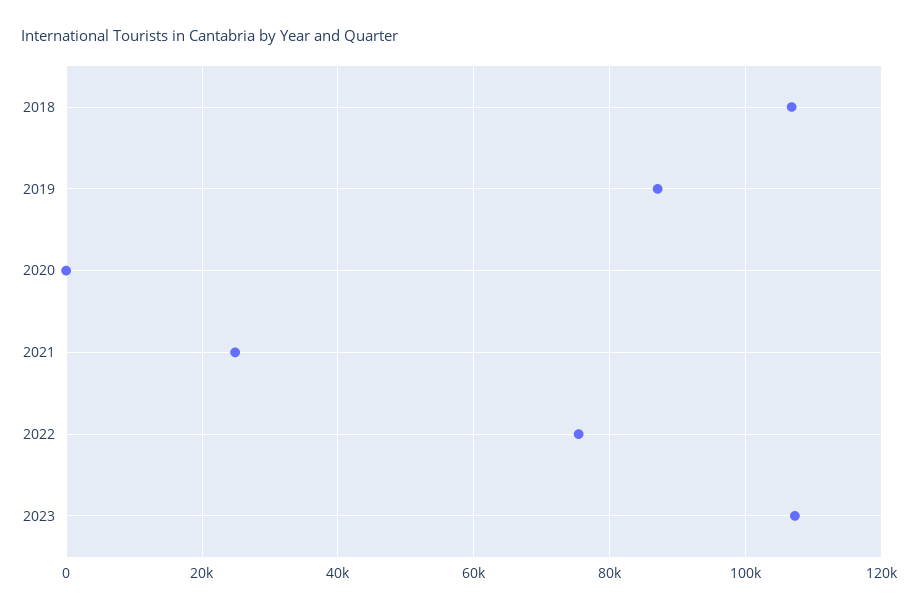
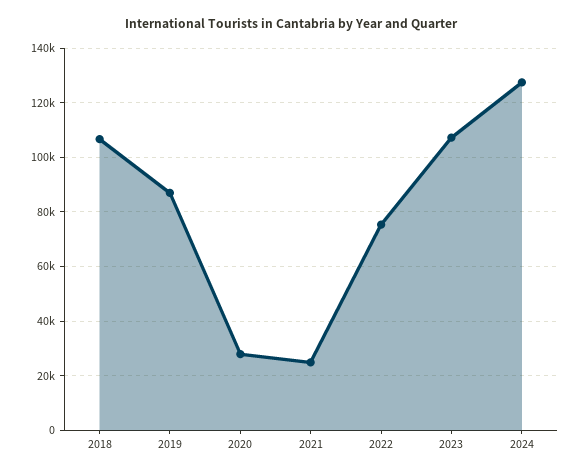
2020: 0 -> 27500
2024: none -> 127500

